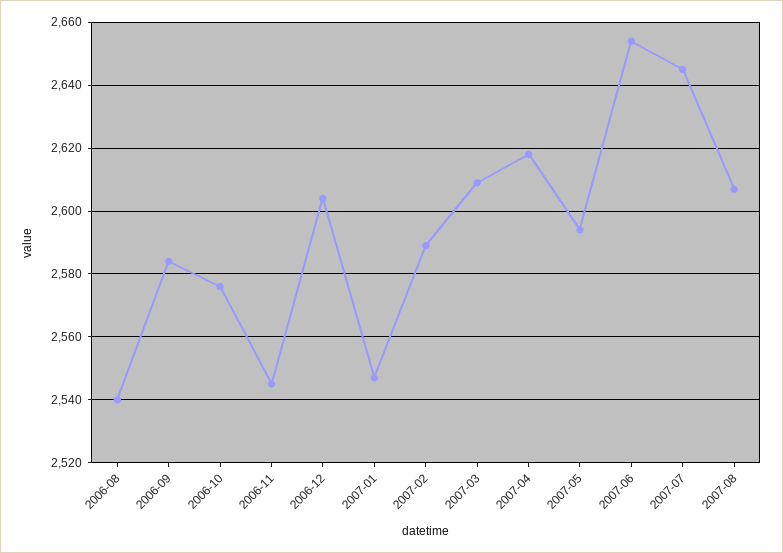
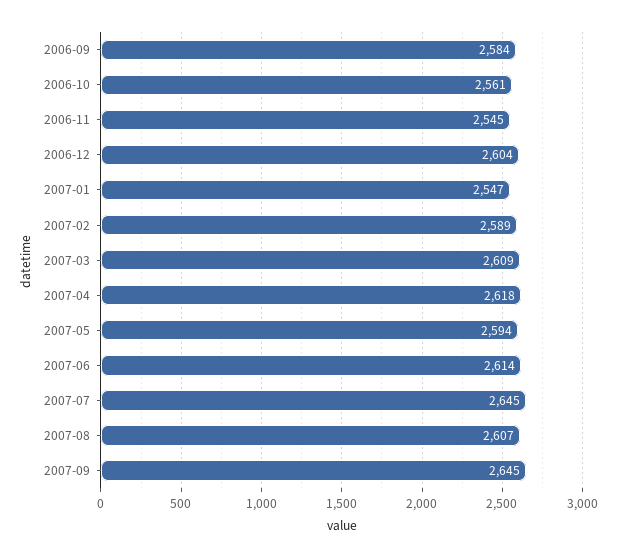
2006-08: 2540 -> none
2006-10: 2575 -> 2561
2007-06: 2655 -> 2614
2007-09: none -> 2645

